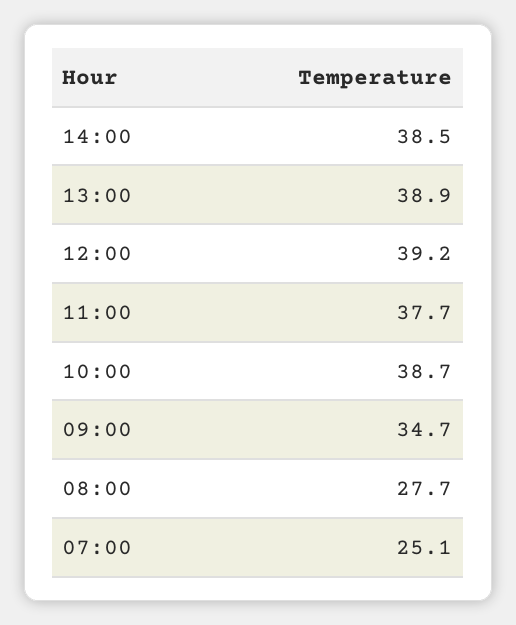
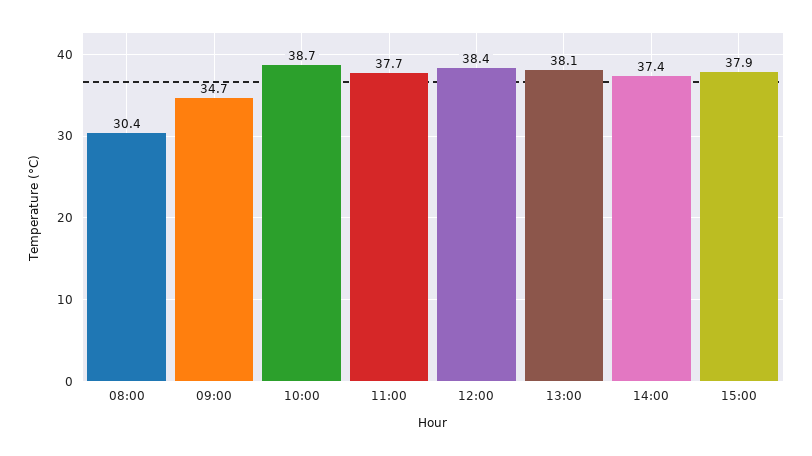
14:00: 38.5 -> 37.4
13:00: 38.9 -> 38.1
12:00: 39.2 -> 38.4
08:00: 27.7 -> 30.4
07:00: 25.1 -> none
15:00: none -> 37.9

